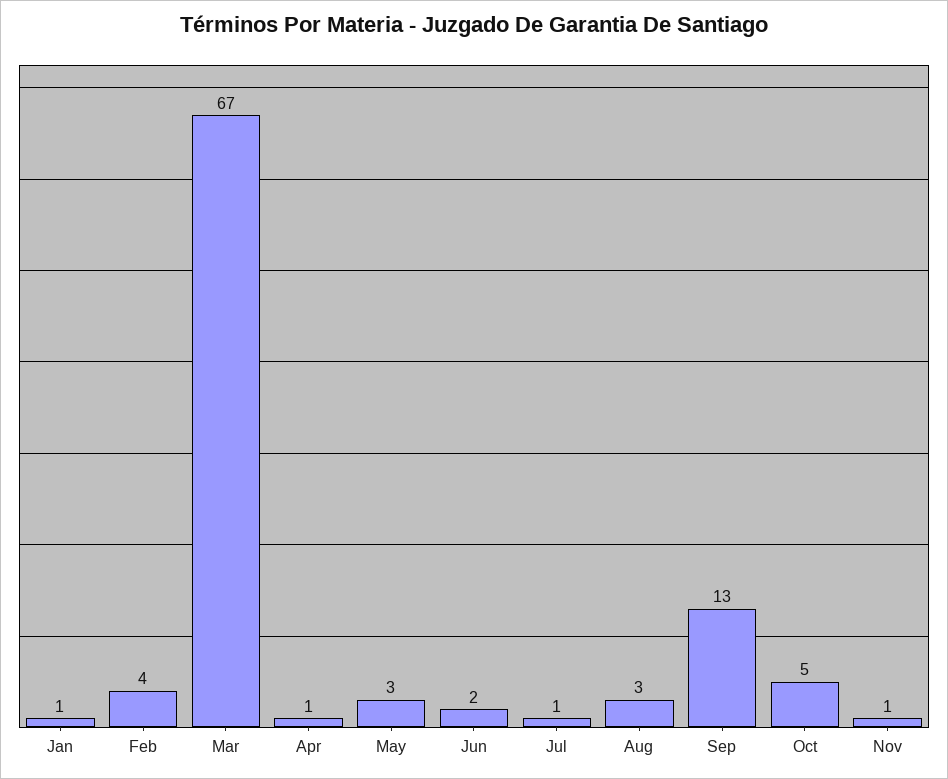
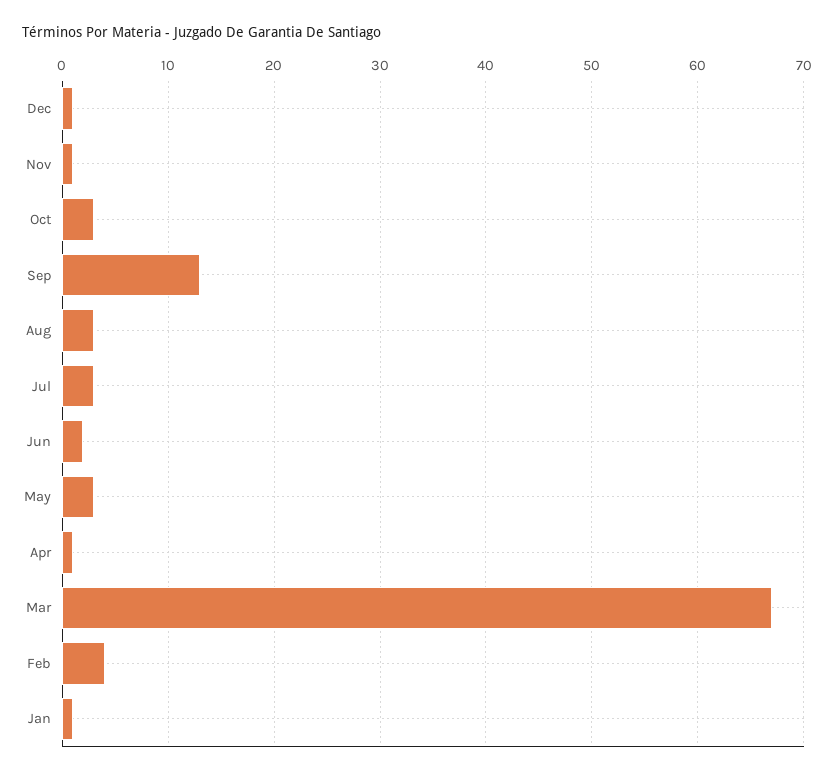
Jul: 1 -> 3
Oct: 5 -> 3
Dec: none -> 1

